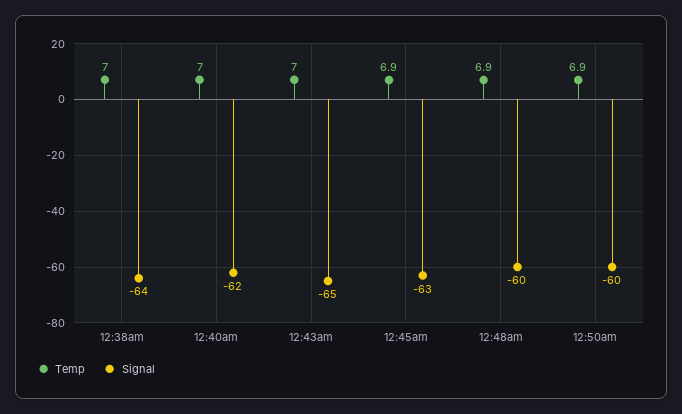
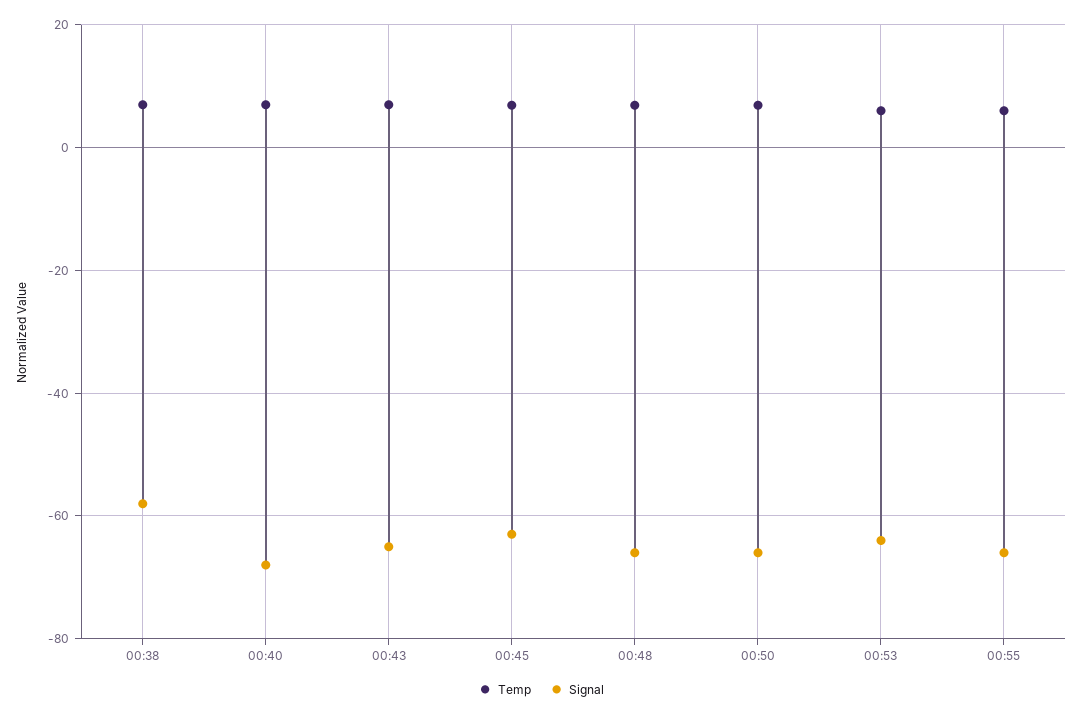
Signal, 12:38am: -64 -> -58
Signal, 12:40am: -62 -> -68
Signal, 12:48am: -60 -> -66
Signal, 12:50am: -60 -> -66
Temp, 00:53: none -> 6
Signal, 00:53: none -> -64
Temp, 00:55: none -> 6
Signal, 00:55: none -> -66

